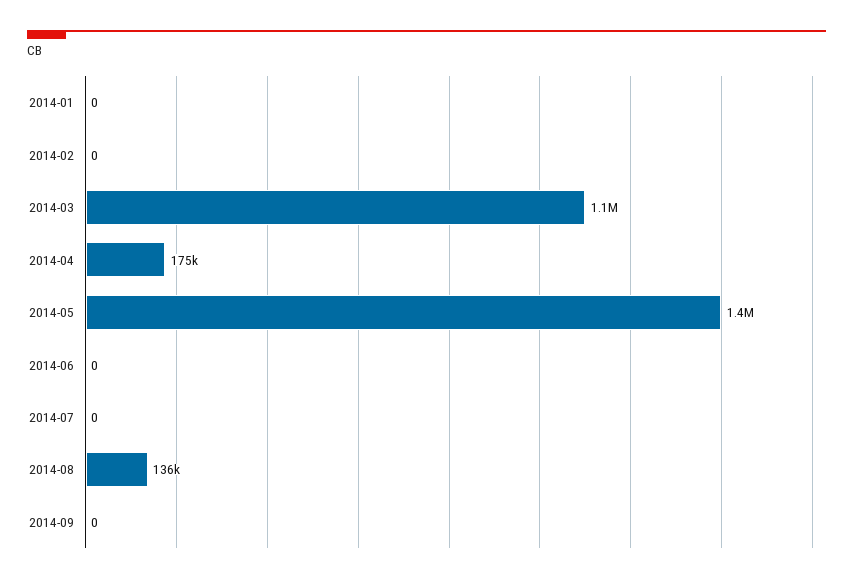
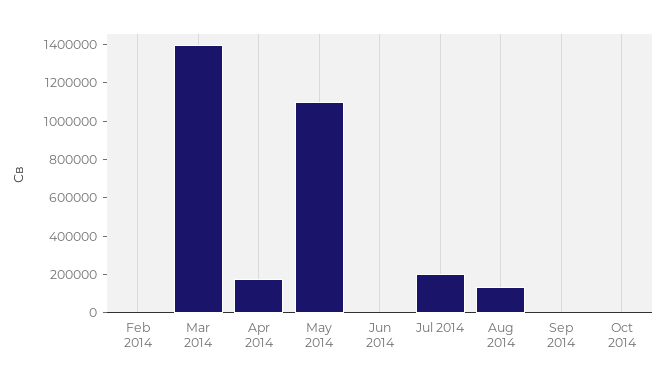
2014-01: 0 -> none
2014-03: 1100000 -> 1400000
2014-05: 1400000 -> 1100000
2014-07: 0 -> 200000
Oct 2014: none -> 0

